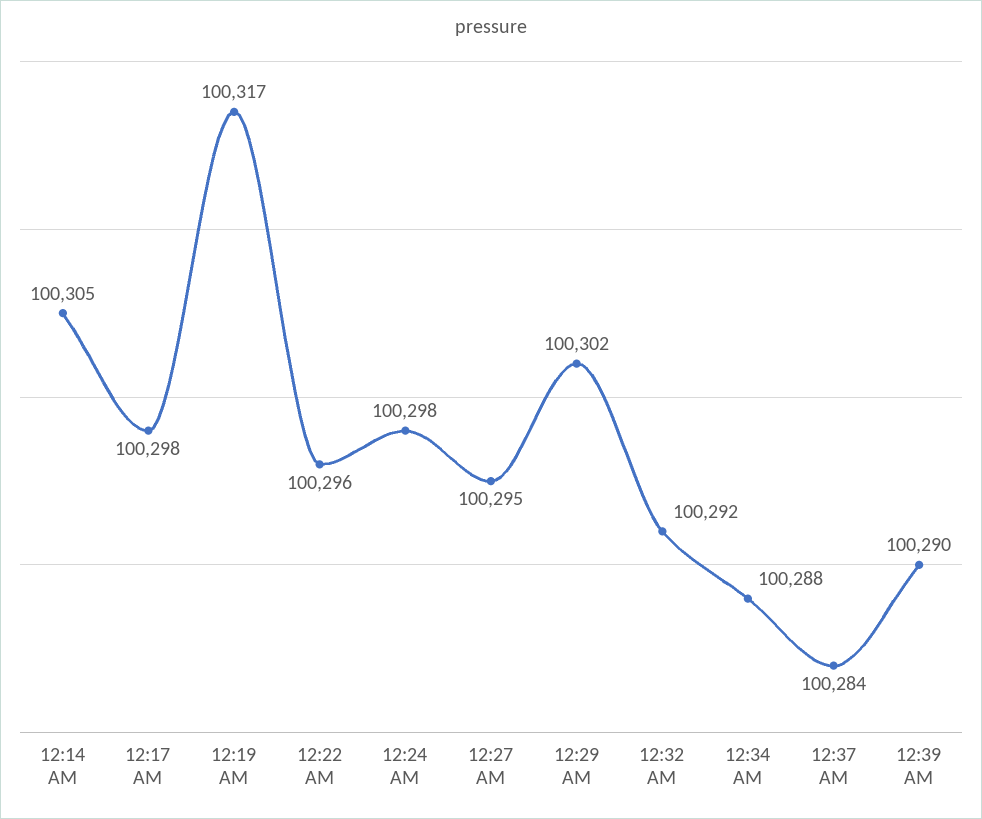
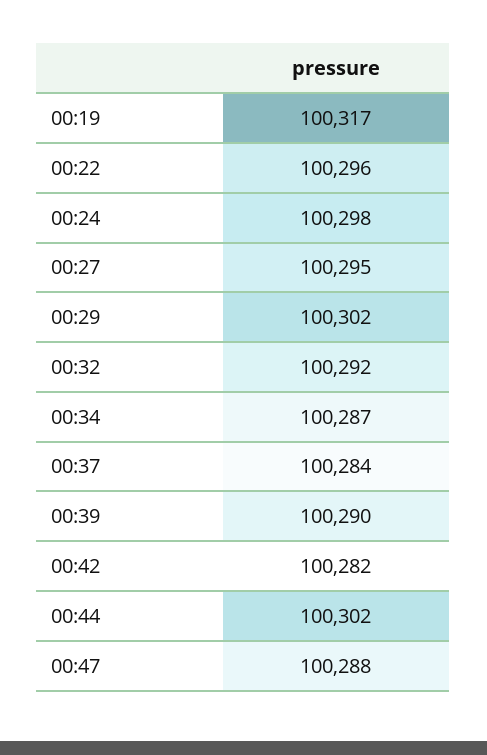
12:14 AM: 100305 -> none
12:17 AM: 100298 -> none
12:34 AM: 100288 -> 100287
00:42: none -> 100282
00:44: none -> 100302
00:47: none -> 100288

